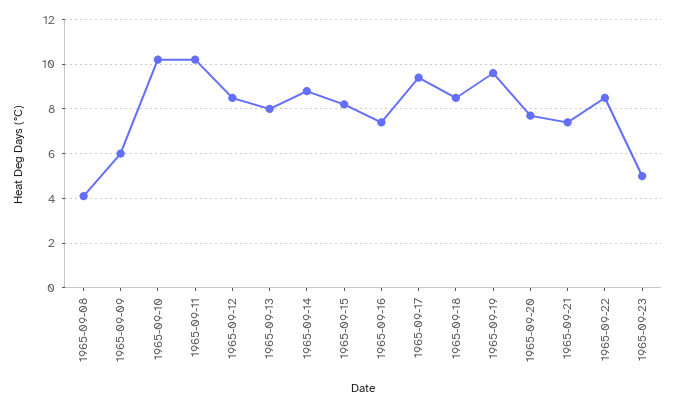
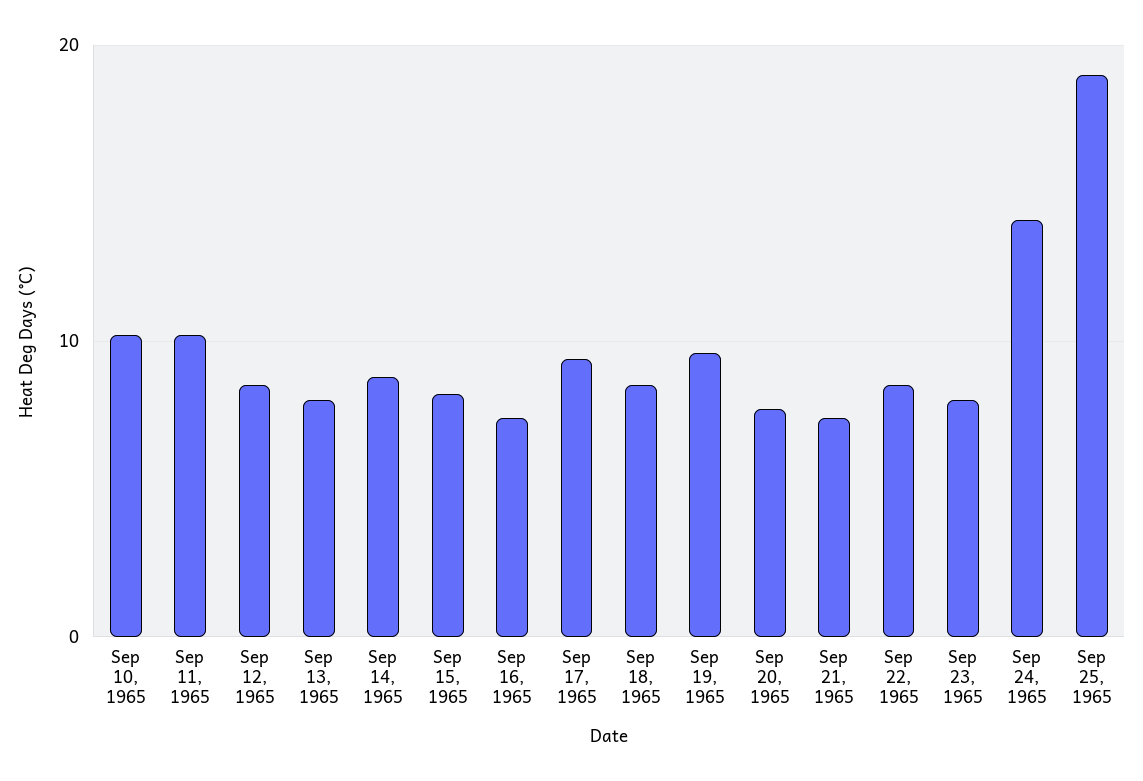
1965-09-08: 4 -> none
1965-09-09: 6 -> none
1965-09-23: 5 -> 8
Sep 24, 1965: none -> 14
Sep 25, 1965: none -> 19

